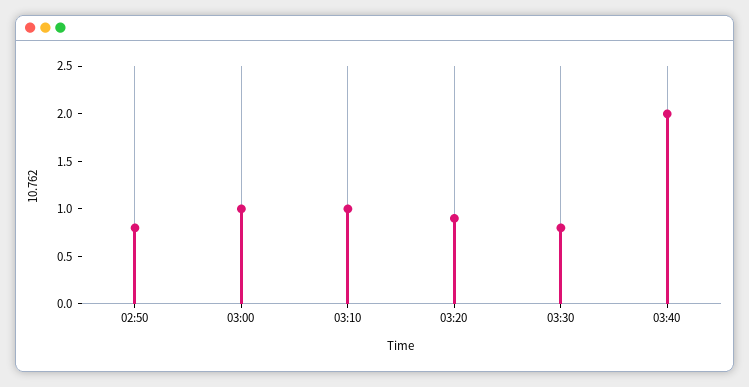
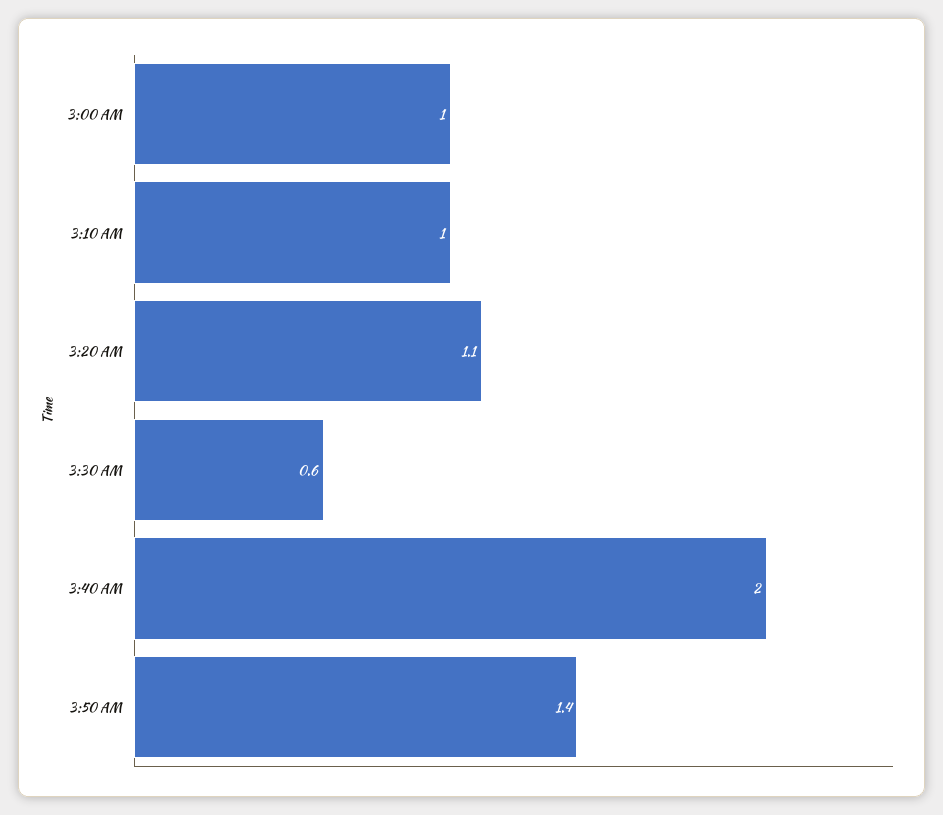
02:50: 0.8 -> none
03:20: 0.9 -> 1.1
03:30: 0.8 -> 0.6
3:50 AM: none -> 1.4

